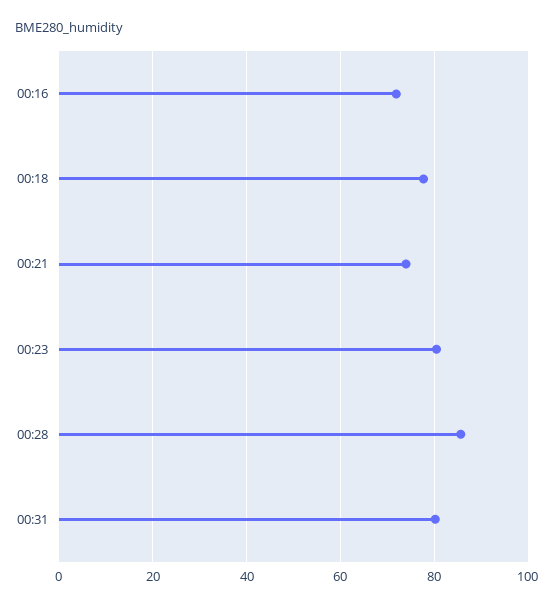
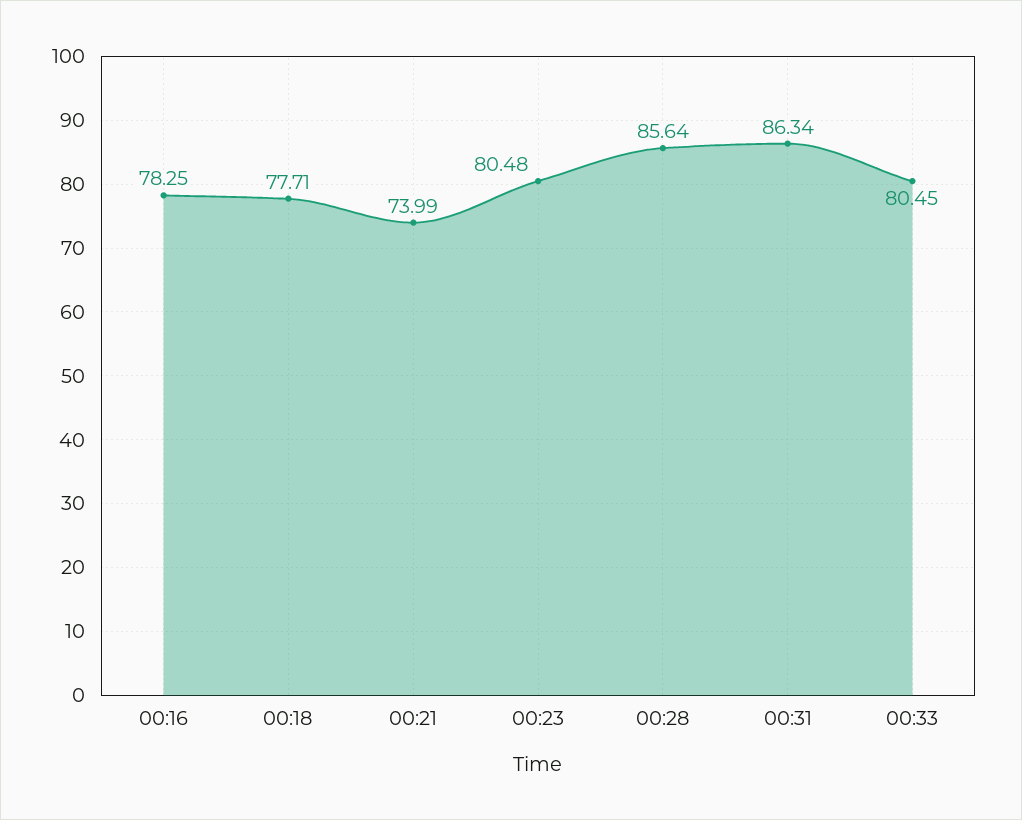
00:16: 72 -> 78.25
00:31: 80 -> 86.34
00:33: none -> 80.45

